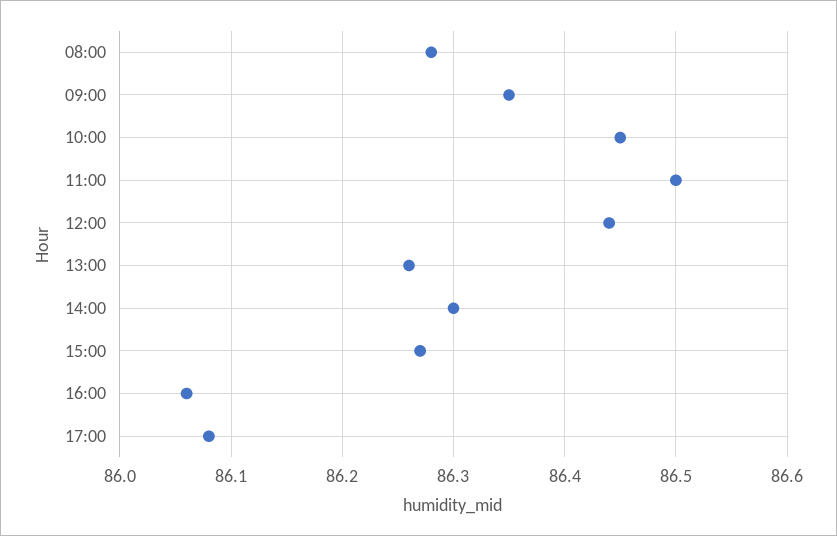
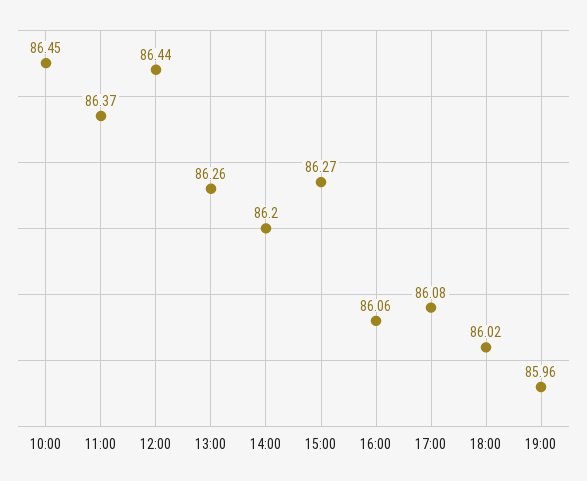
08:00: 86.28 -> none
09:00: 86.35 -> none
11:00: 86.5 -> 86.37
14:00: 86.3 -> 86.2
18:00: none -> 86.02
19:00: none -> 85.96

